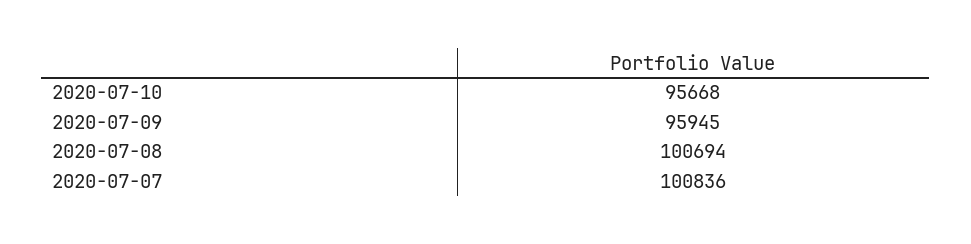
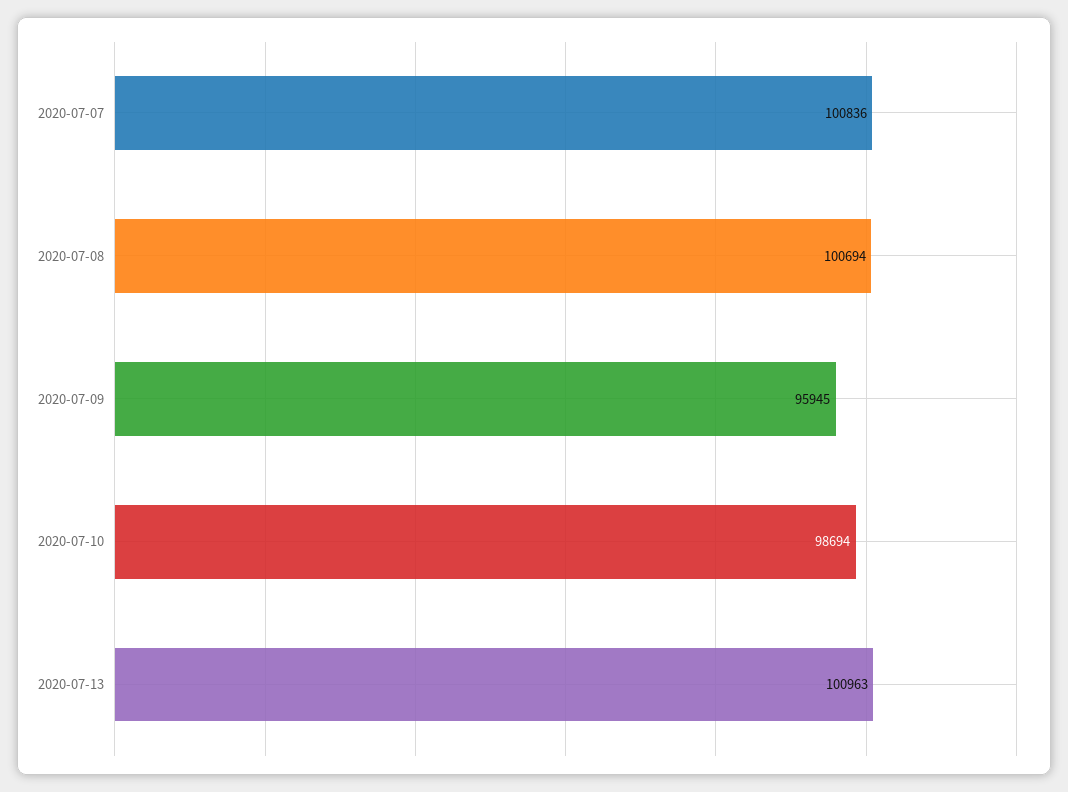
2020-07-10: 95668 -> 98694
2020-07-13: none -> 100963

